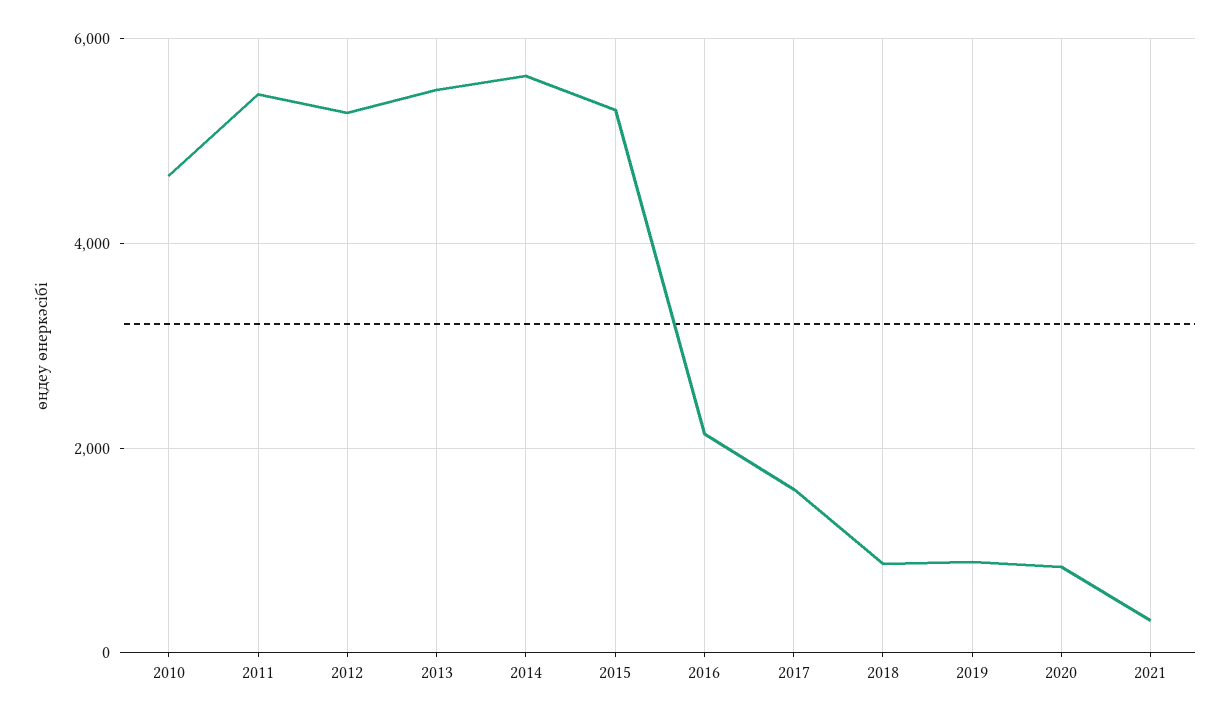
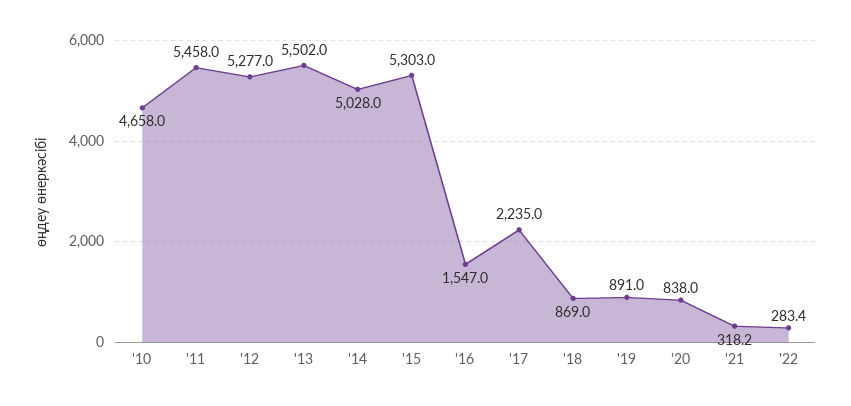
2014: 5600 -> 5028
2016: 2200 -> 1547
2017: 1600 -> 2235
'22: none -> 283.4

